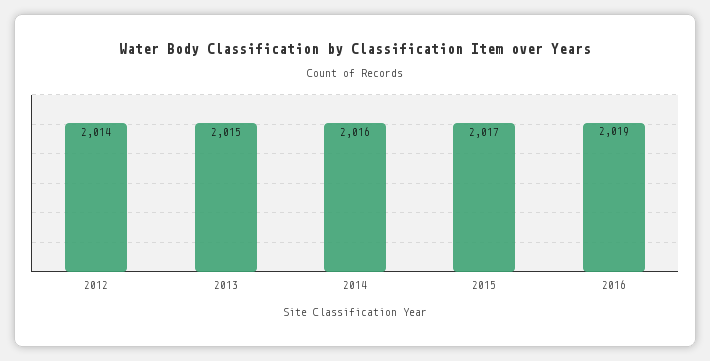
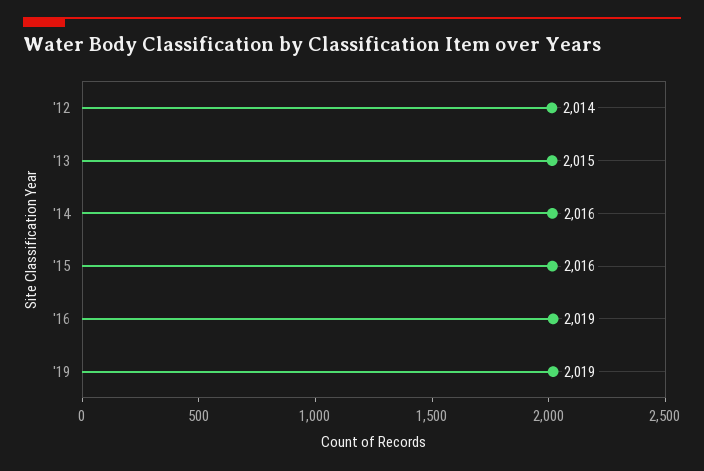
2015: 2017 -> 2016
'19: none -> 2019

